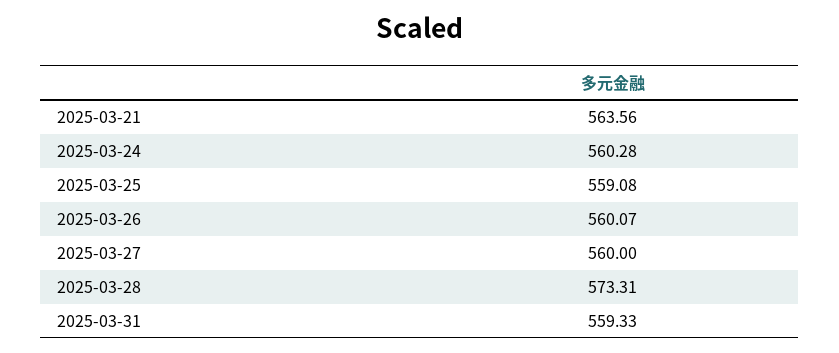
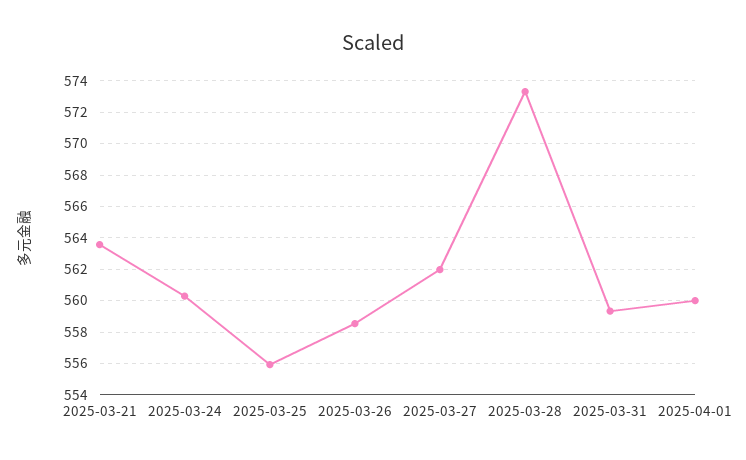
2025-03-25: 559.08 -> 556
2025-03-26: 560.07 -> 558.5
2025-03-27: 560 -> 562
2025-04-01: none -> 560

